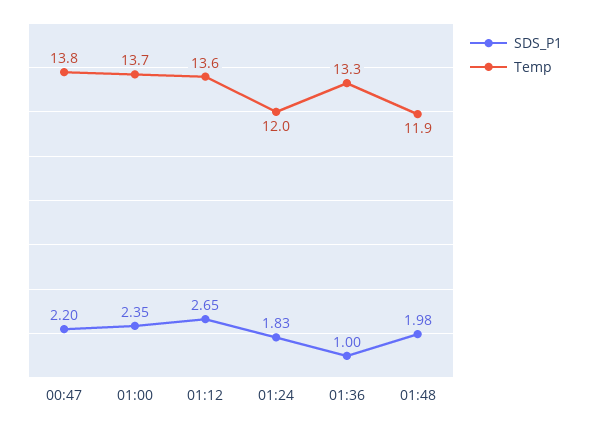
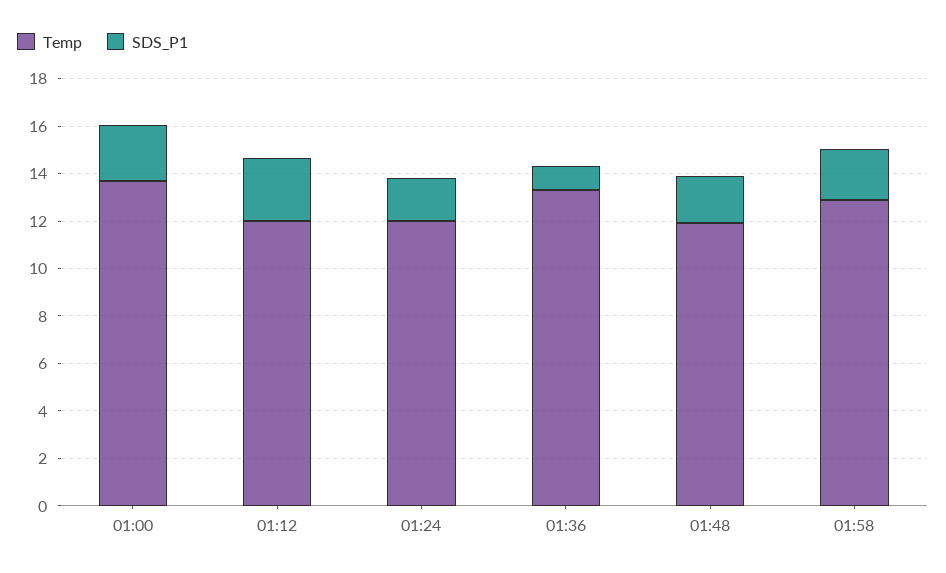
SDS_P1, 00:47: 2.2 -> none
Temp, 00:47: 13.8 -> none
Temp, 01:12: 13.6 -> 12
Temp, 01:58: none -> 13
SDS_P1, 01:58: none -> 2

